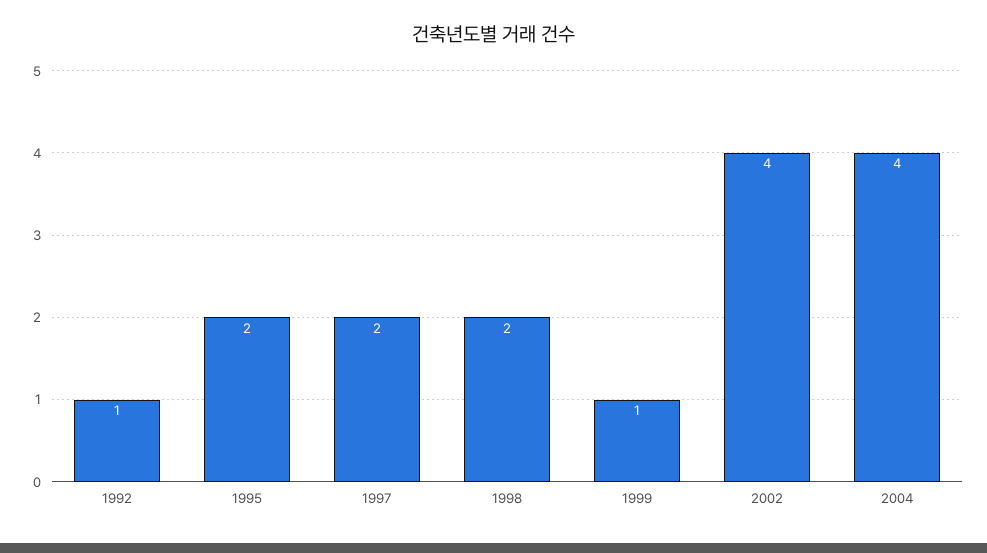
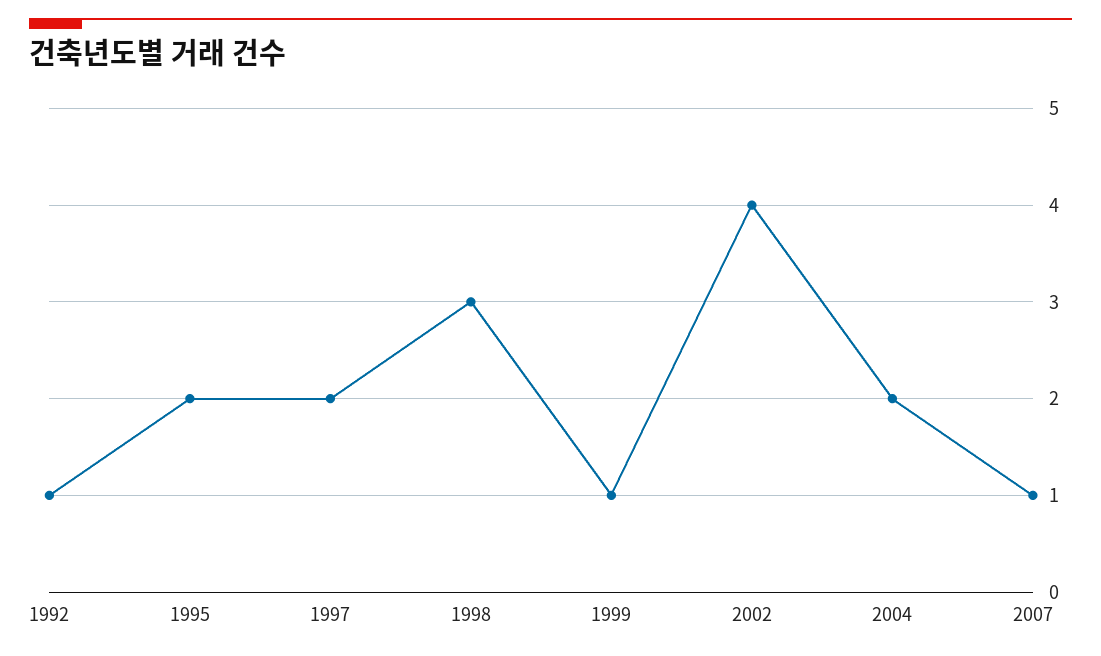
1998: 2 -> 3
2004: 4 -> 2
2007: none -> 1

